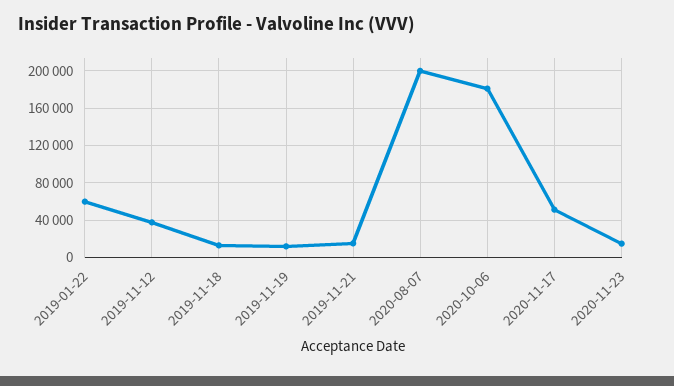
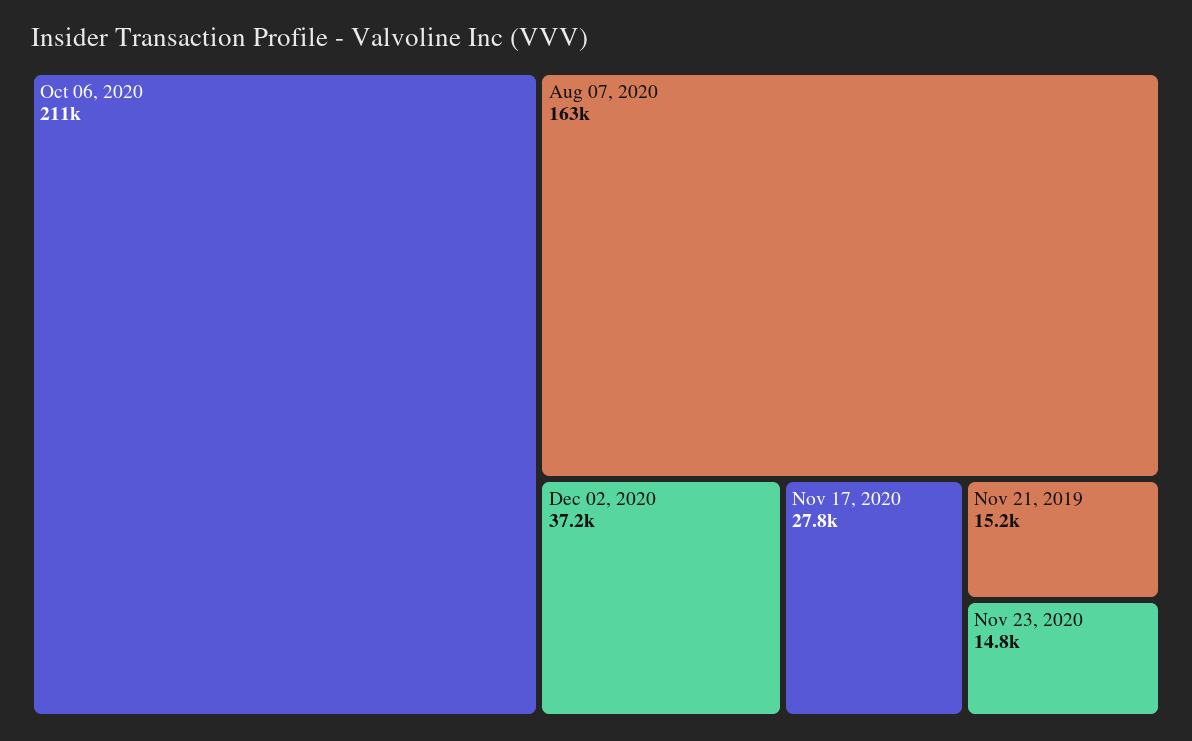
2019-01-22: 60000 -> none
2019-11-12: 40000 -> none
2019-11-18: 10000 -> none
2019-11-19: 10000 -> none
2020-08-07: 200000 -> 163000
2020-10-06: 180000 -> 211000
2020-11-17: 50000 -> 27800
Dec 02, 2020: none -> 37200

